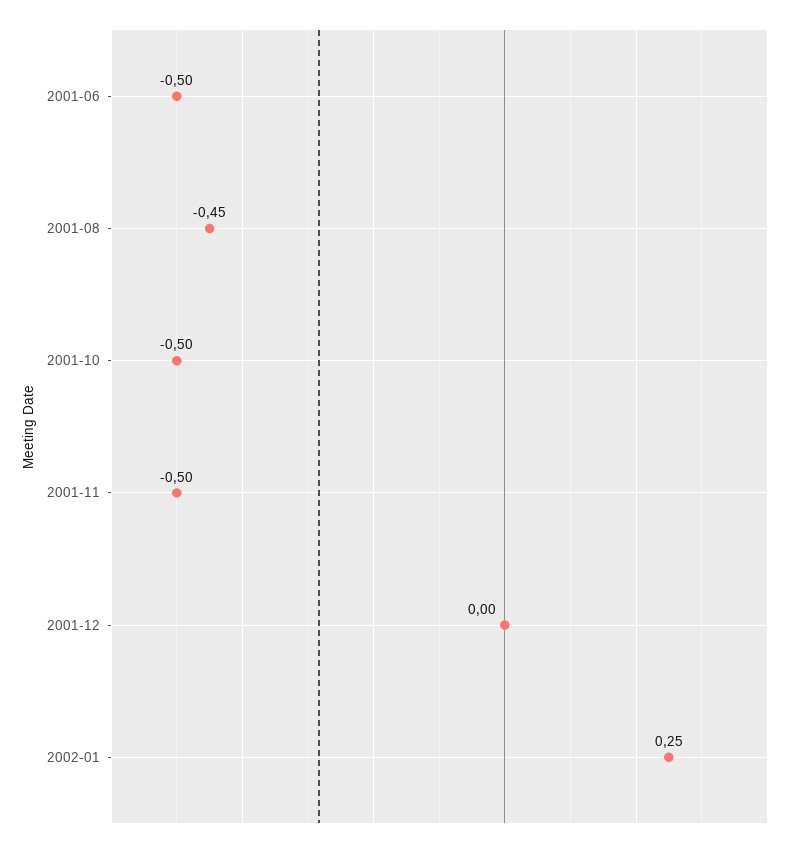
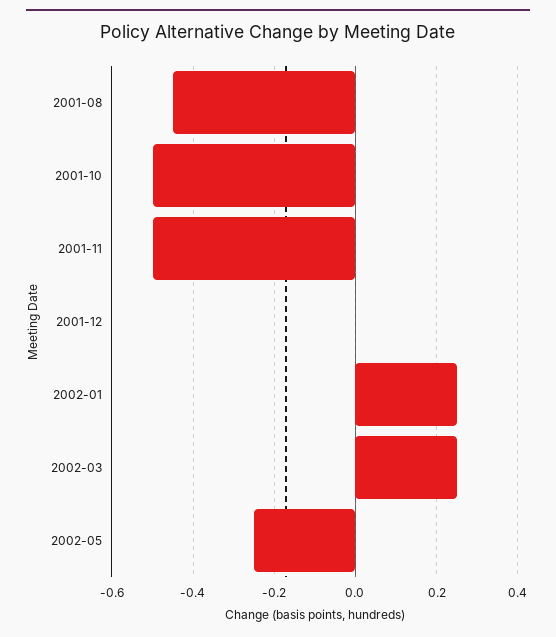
2001-06: -0.5 -> none
2002-03: none -> 0.25
2002-05: none -> -0.25

